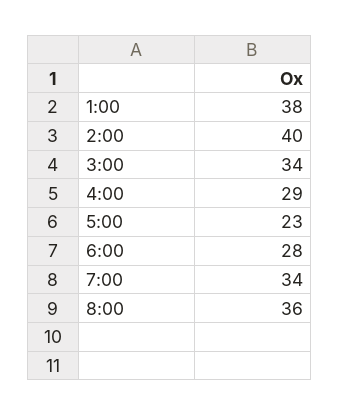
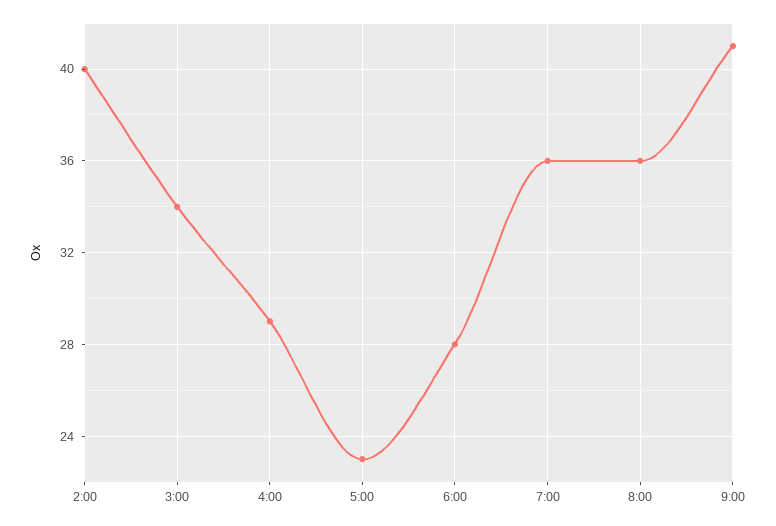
1:00: 38 -> none
7:00: 34 -> 36
9:00: none -> 41

